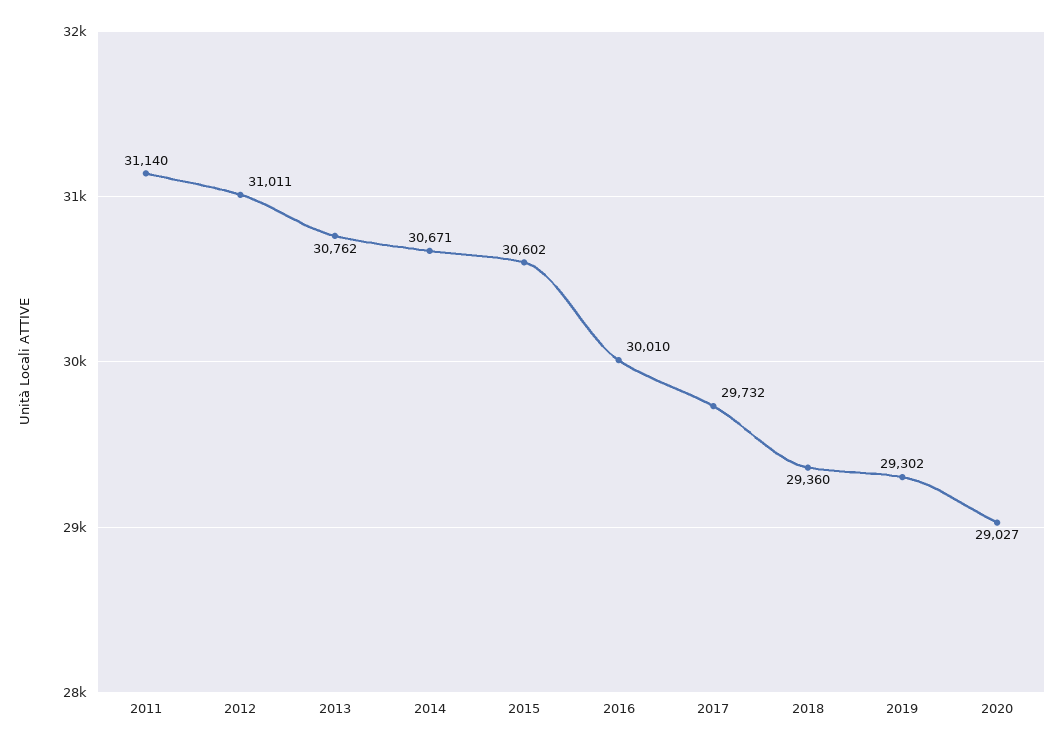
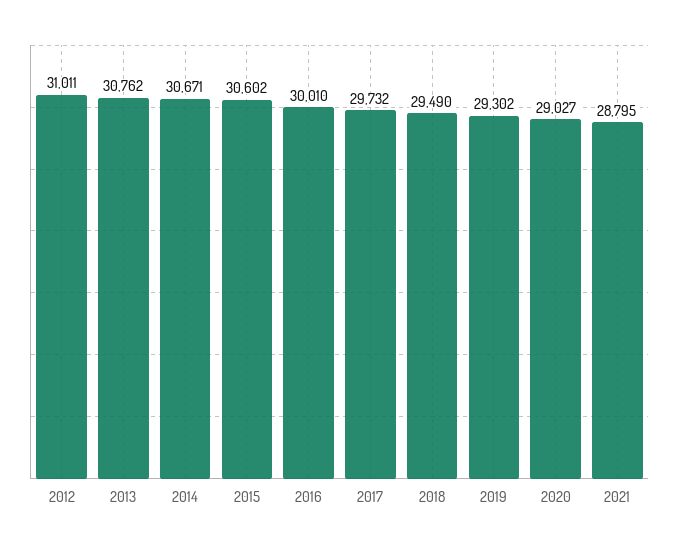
2011: 31140 -> none
2018: 29360 -> 29490
2021: none -> 28795

